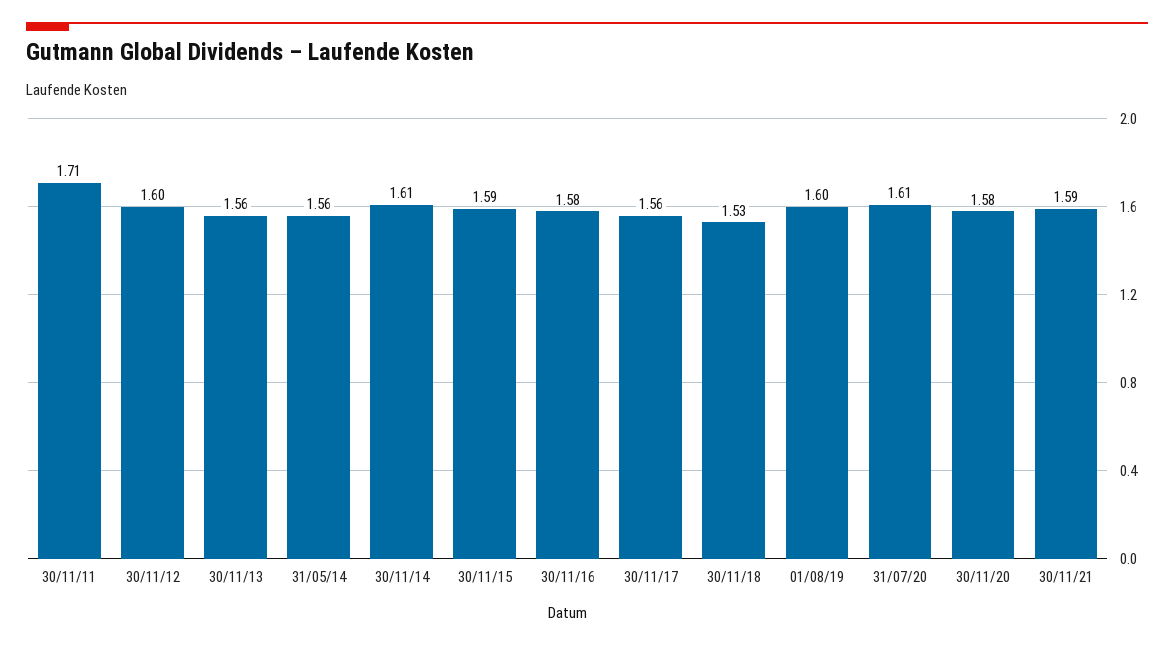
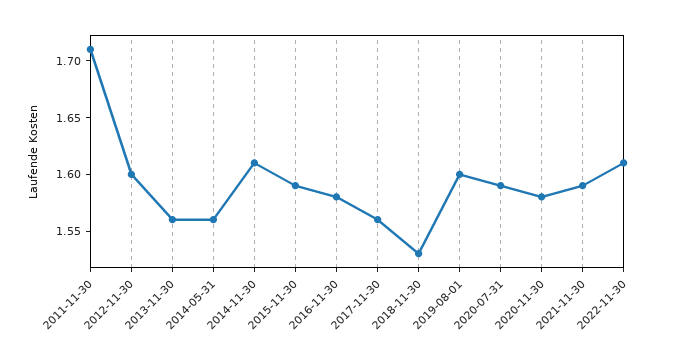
31/07/20: 1.61 -> 1.59
2022-11-30: none -> 1.61

